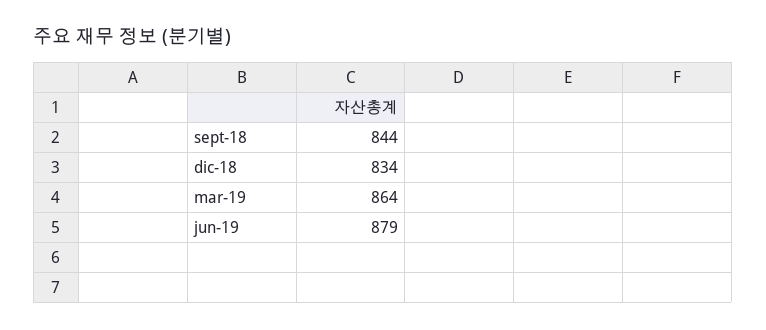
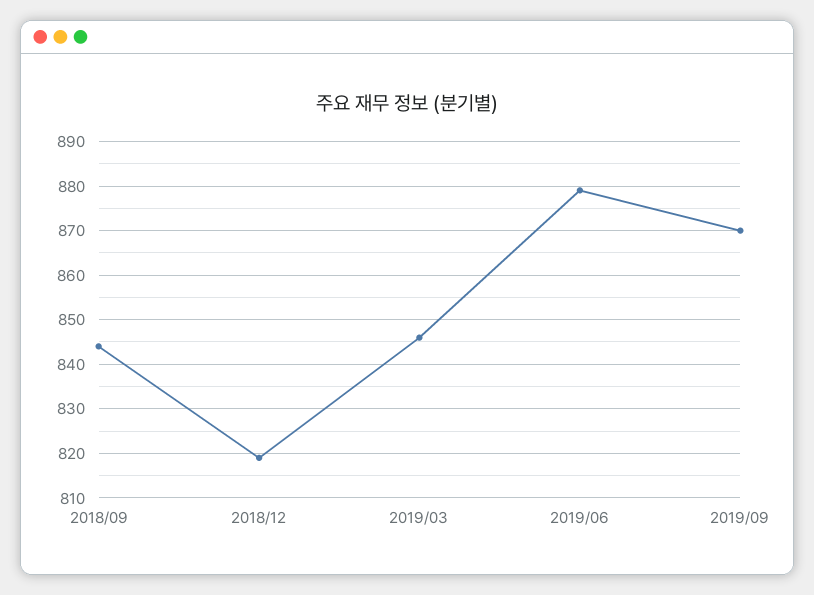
dic-18: 834 -> 820
mar-19: 864 -> 845
2019/09: none -> 870

